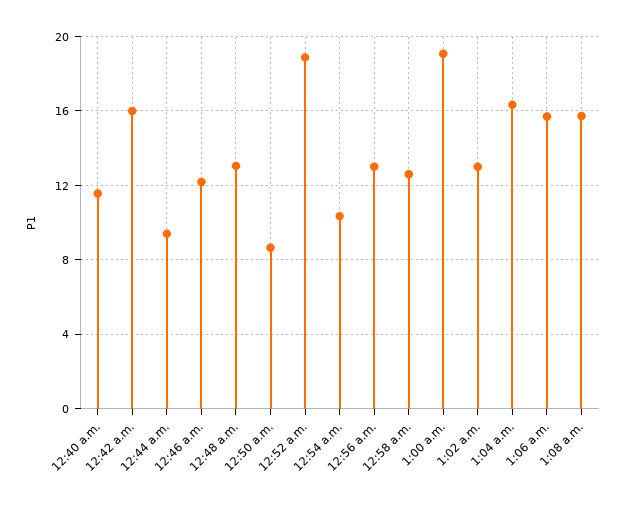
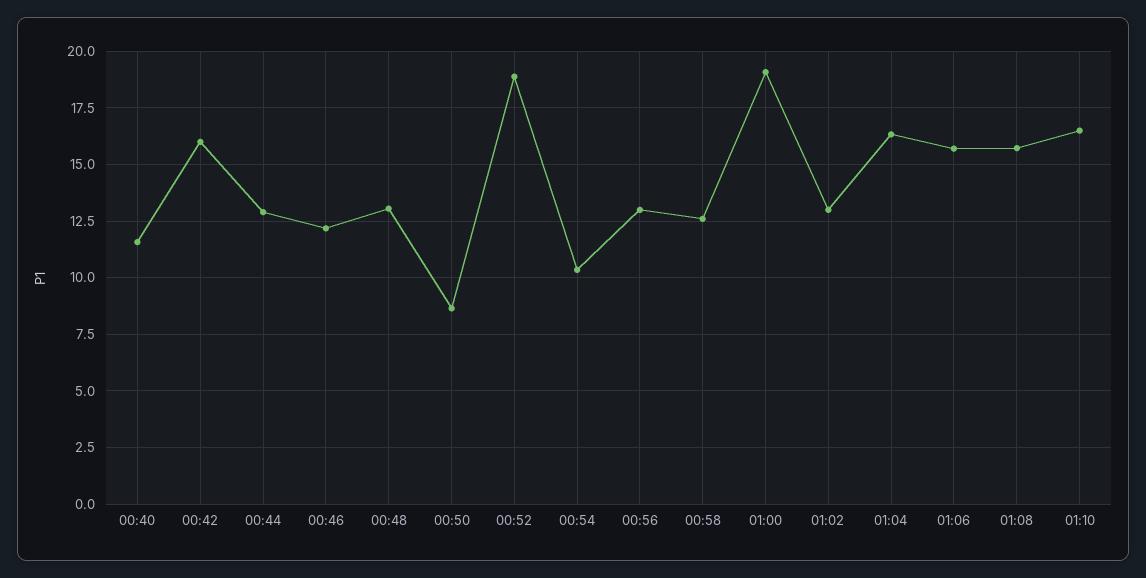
12:44 a.m.: 9.5 -> 13
01:10: none -> 16.5

